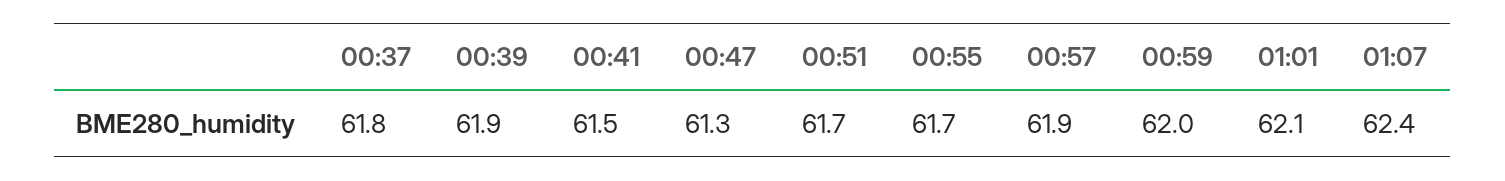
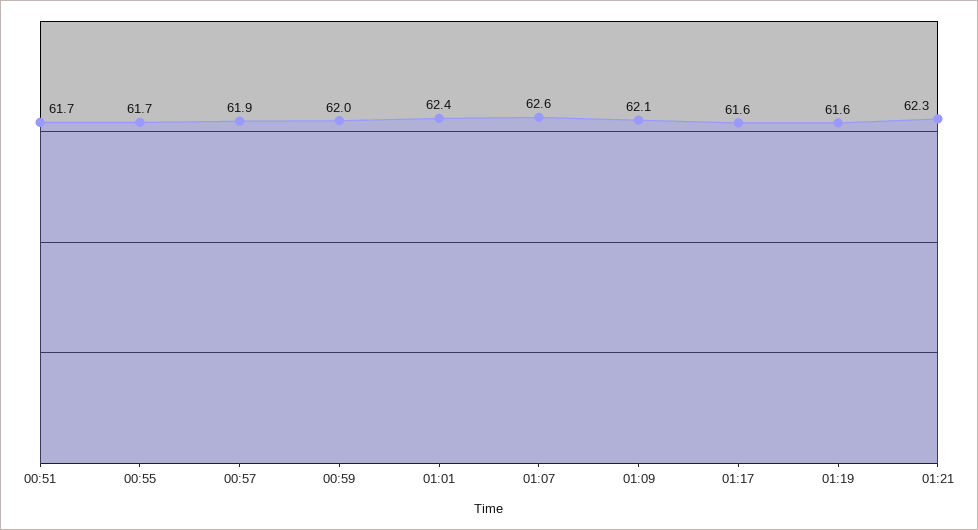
00:37: 61.8 -> none
00:39: 61.9 -> none
00:41: 61.5 -> none
00:47: 61.3 -> none
01:01: 62.1 -> 62.4
01:07: 62.4 -> 62.6
01:09: none -> 62.1
01:17: none -> 61.6
01:19: none -> 61.6
01:21: none -> 62.3

